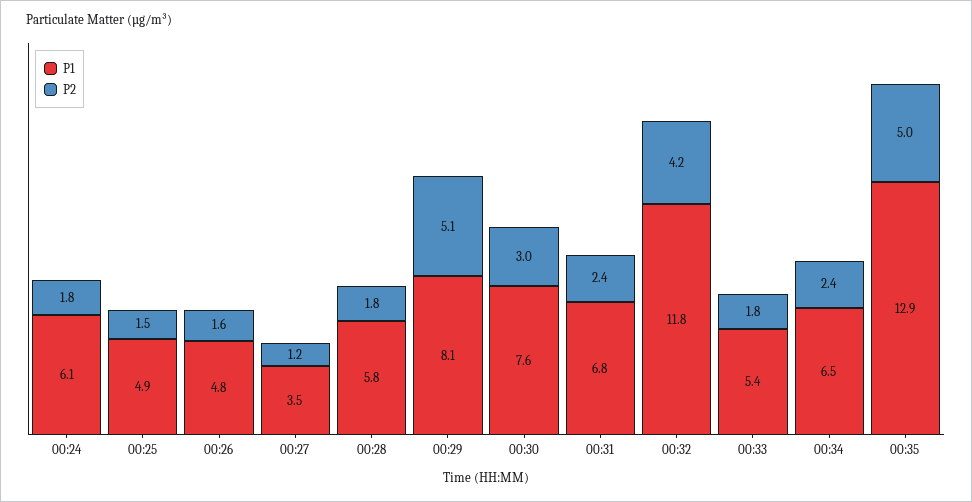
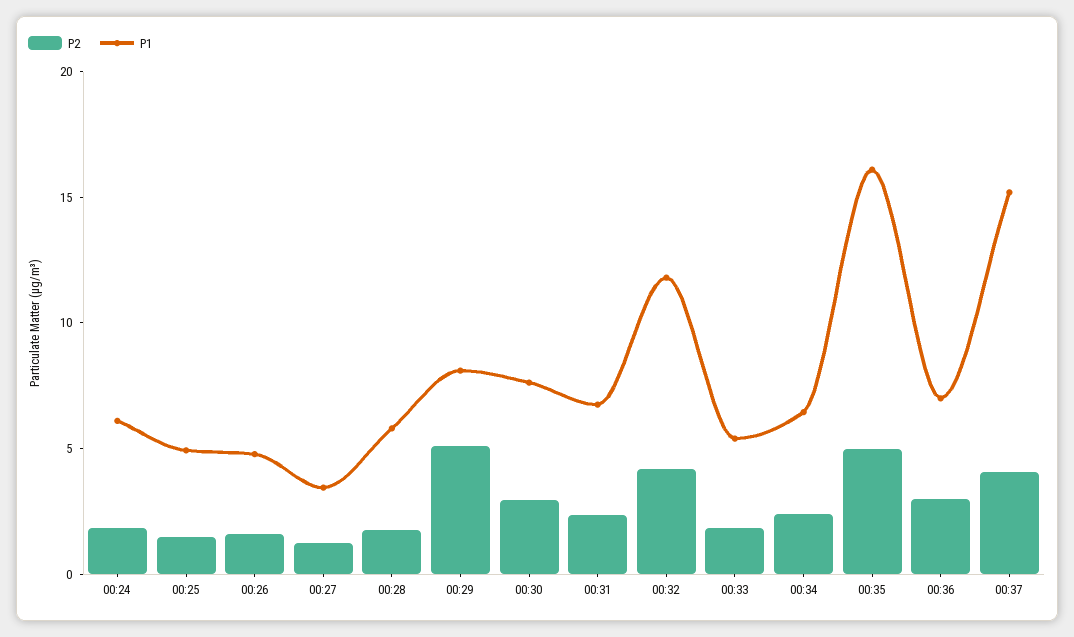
P1, 00:35: 12.9 -> 16
P2, 00:36: none -> 3
P1, 00:36: none -> 7
P2, 00:37: none -> 4
P1, 00:37: none -> 15

